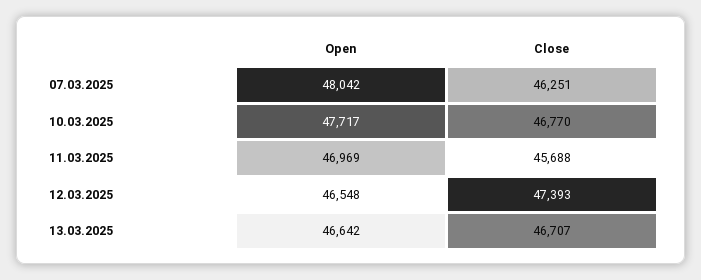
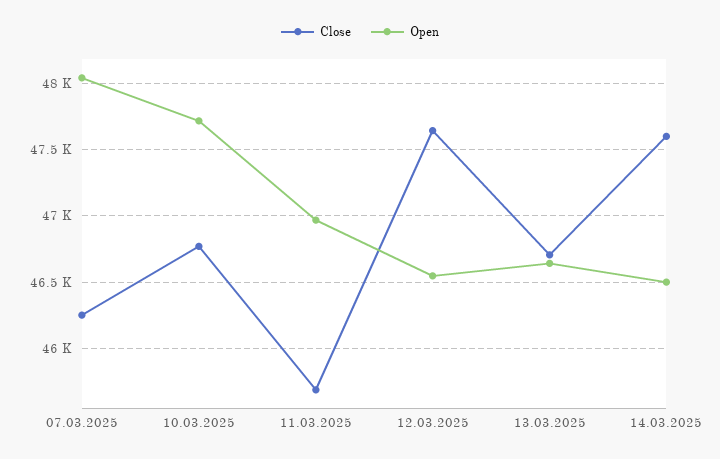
Close, 12.03.2025: 47393 -> 47650
Close, 14.03.2025: none -> 47600
Open, 14.03.2025: none -> 46500

